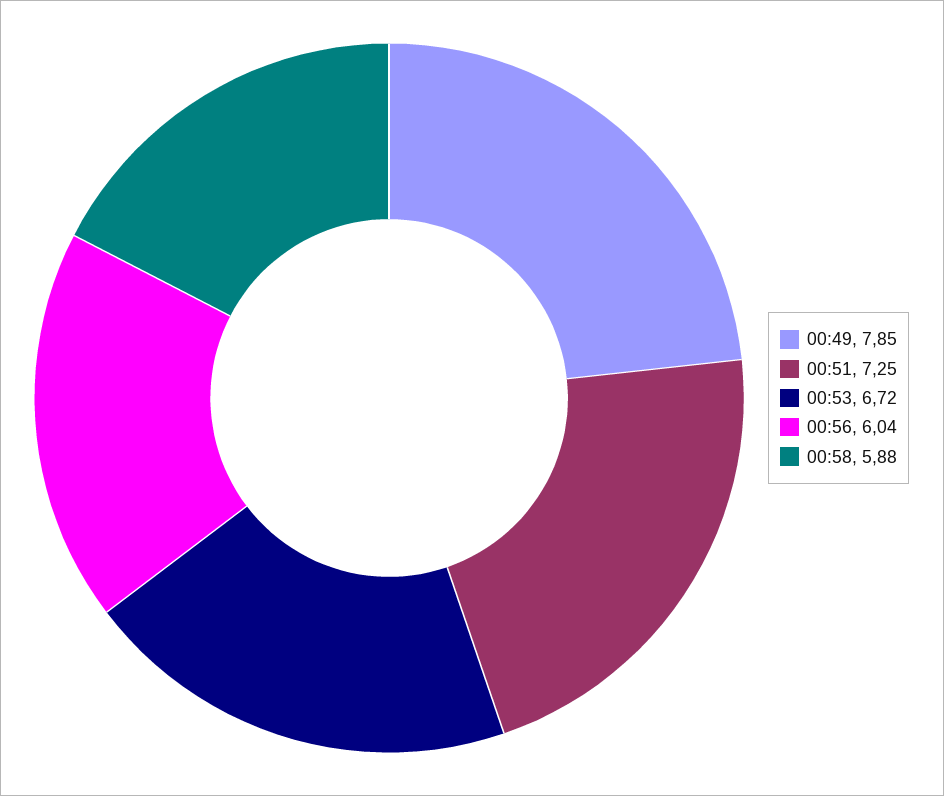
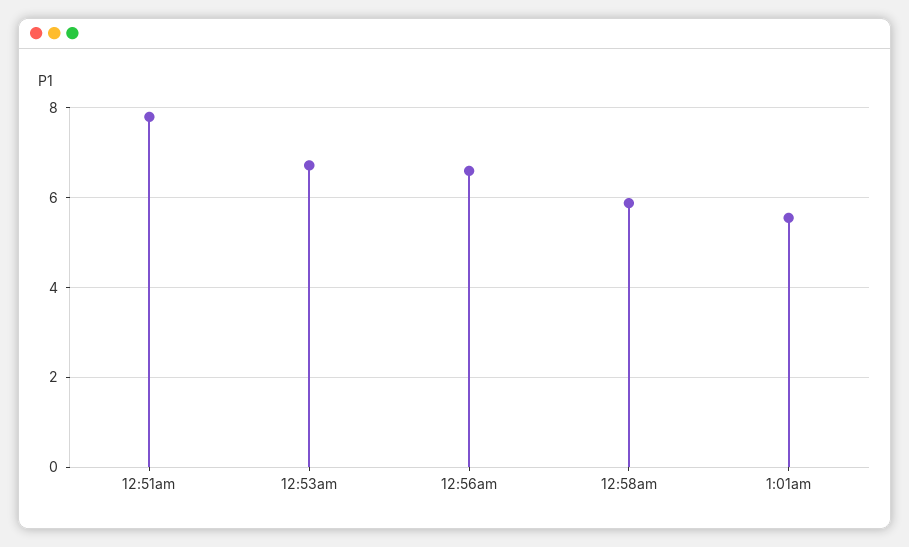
00:49: 7.85 -> none
00:51: 7.25 -> 7.8
00:56: 6.04 -> 6.6
1:01am: none -> 5.6

